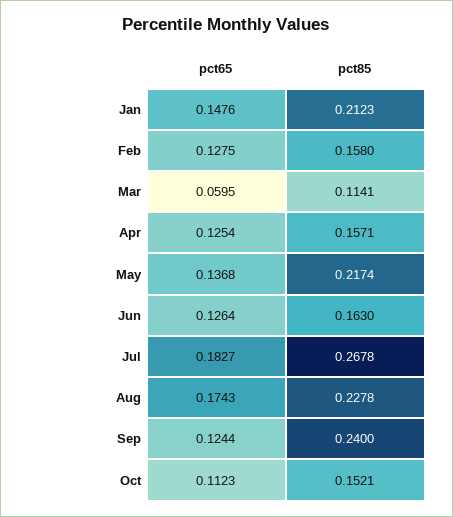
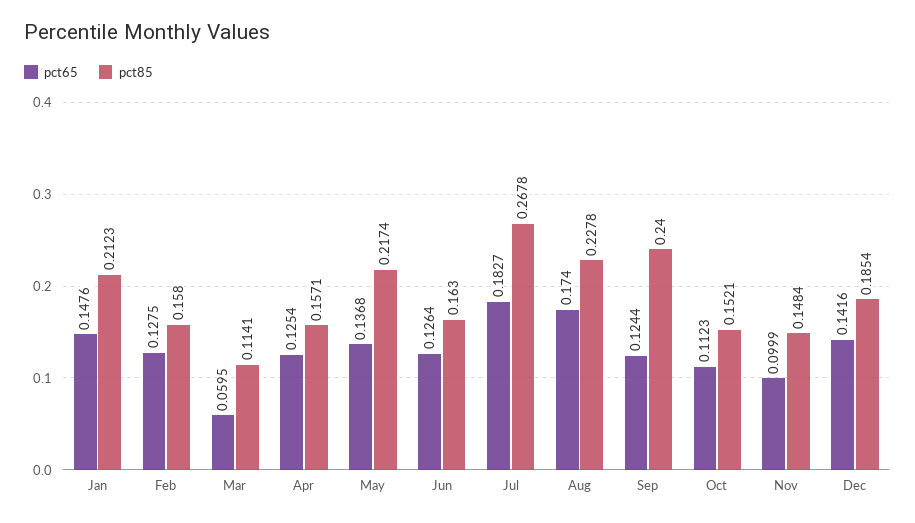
pct65, Aug: 0.1743 -> 0.174
pct65, Nov: none -> 0.0999
pct85, Nov: none -> 0.1484
pct65, Dec: none -> 0.1416
pct85, Dec: none -> 0.1854

